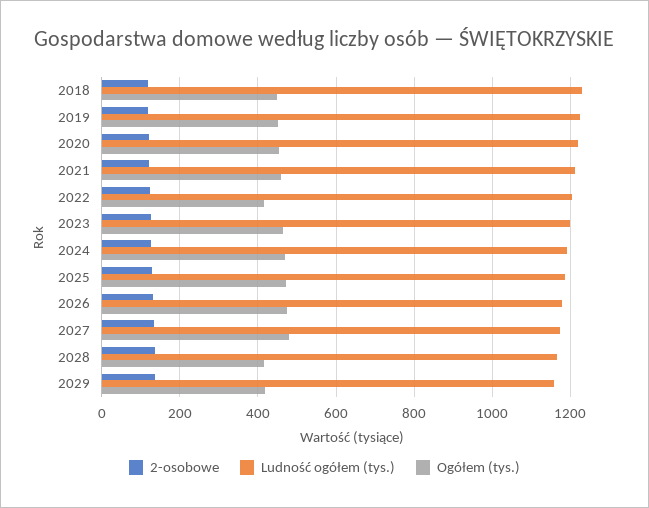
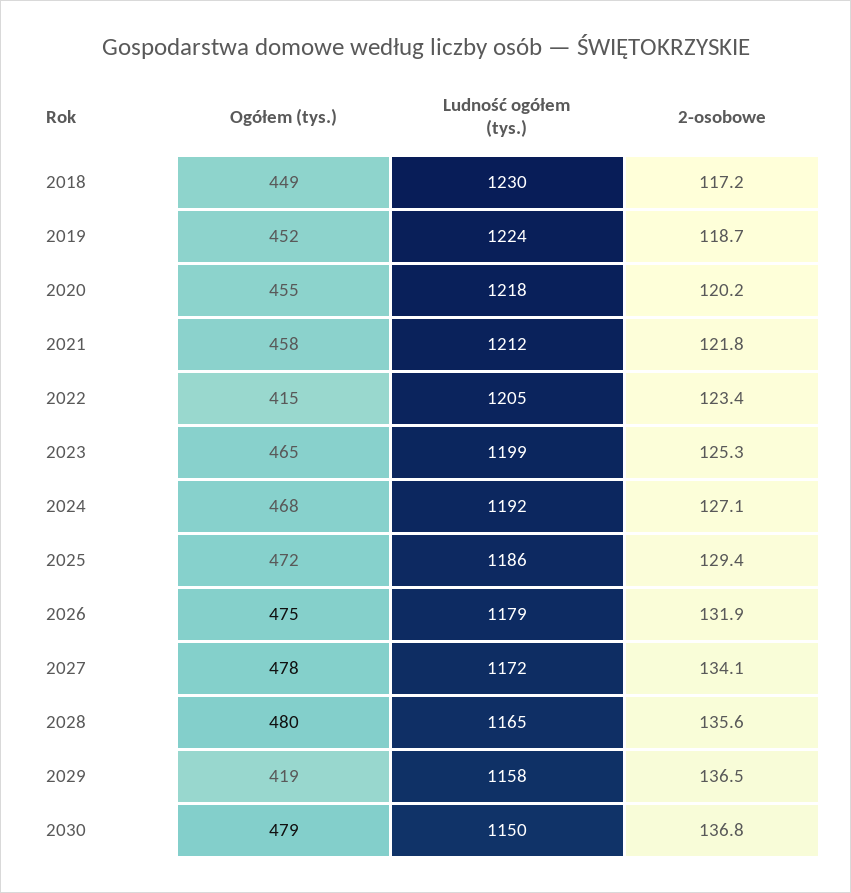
Ogółem (tys.), 2028: 420 -> 480
Ogółem (tys.), 2030: none -> 479
Ludność ogółem (tys.), 2030: none -> 1150
2-osobowe, 2030: none -> 136.8

